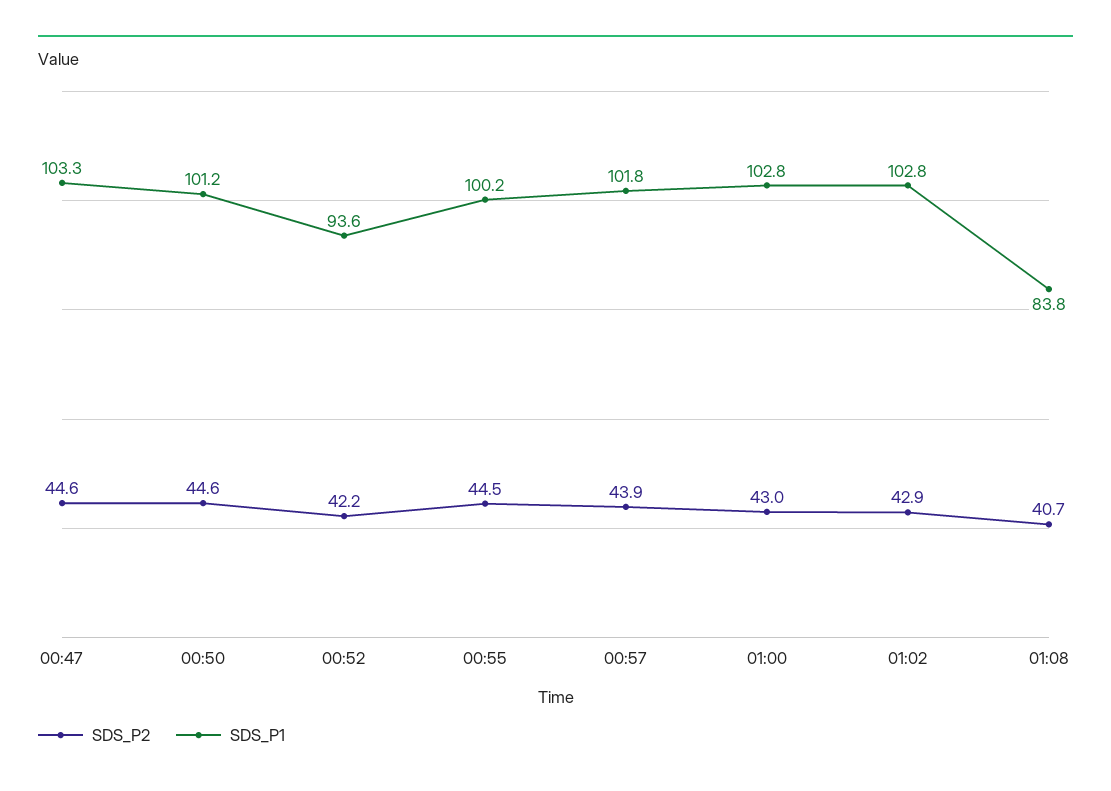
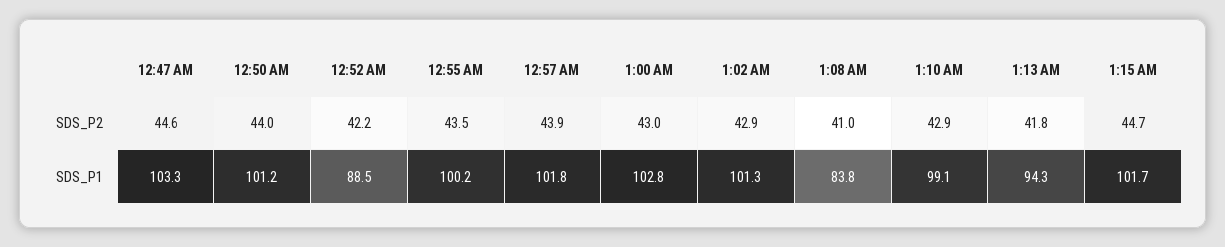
SDS_P2, 00:50: 44.6 -> 44
SDS_P1, 00:52: 93.6 -> 88.5
SDS_P2, 00:55: 44.5 -> 43.5
SDS_P1, 01:02: 102.8 -> 101.3
SDS_P2, 01:08: 40.7 -> 41
SDS_P2, 1:10 AM: none -> 42.9
SDS_P2, 1:13 AM: none -> 41.8
SDS_P2, 1:15 AM: none -> 44.7
SDS_P1, 1:10 AM: none -> 99.1
SDS_P1, 1:13 AM: none -> 94.3
SDS_P1, 1:15 AM: none -> 101.7

